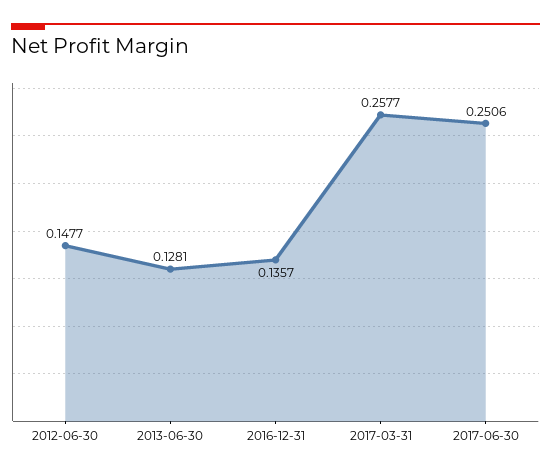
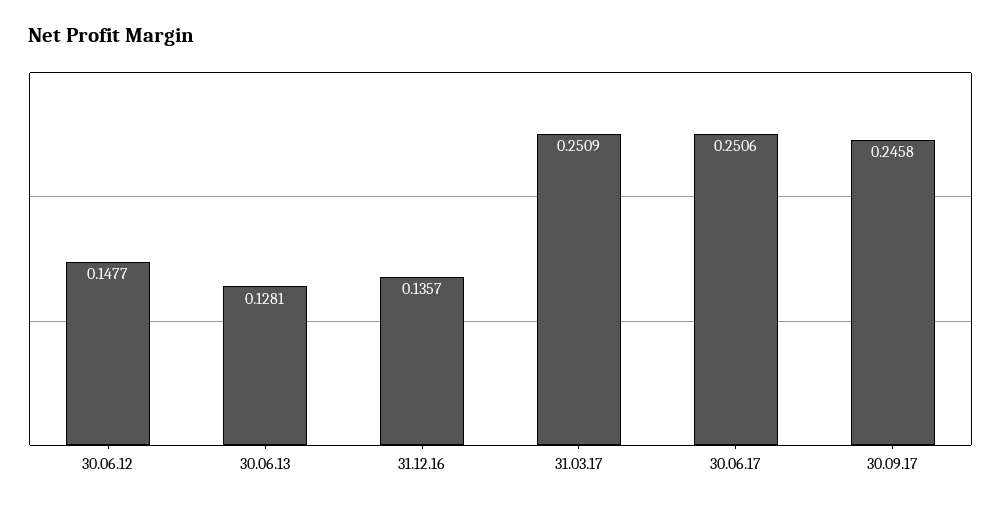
2017-03-31: 0.2577 -> 0.2509
30.09.17: none -> 0.2458

